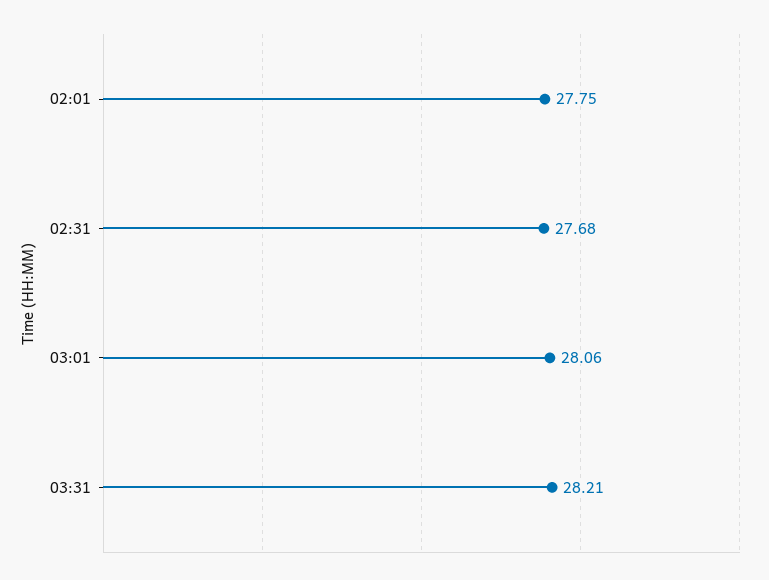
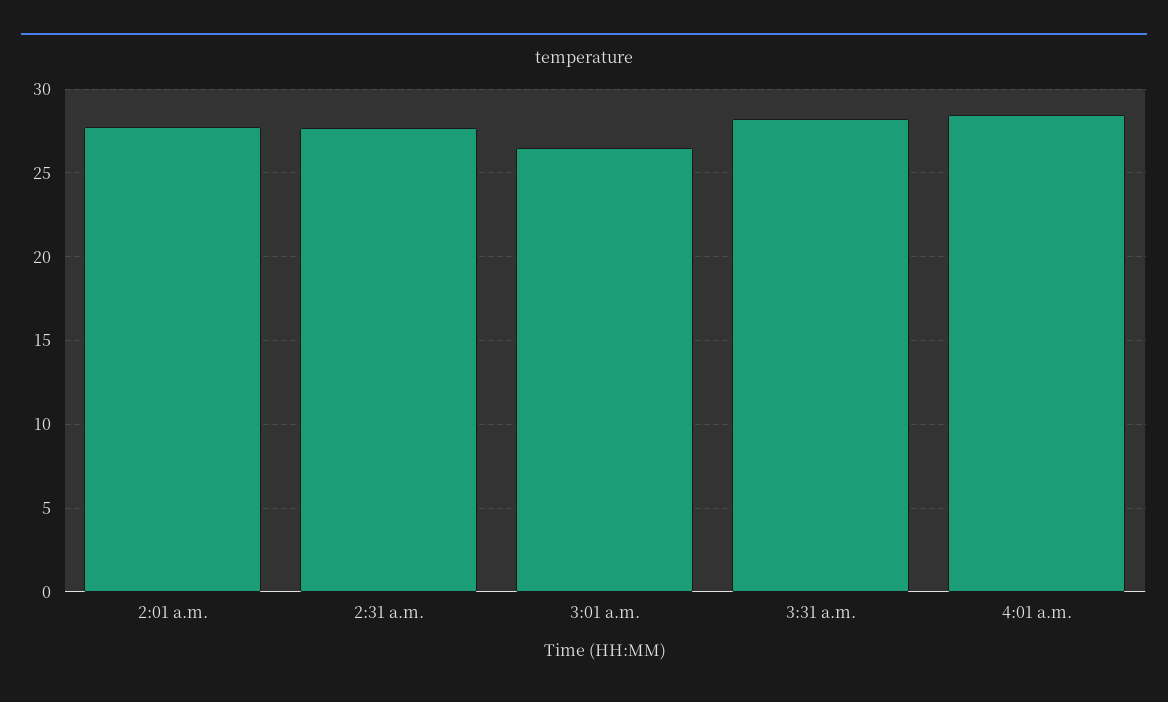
03:01: 28.06 -> 26.5
4:01 a.m.: none -> 28.5

